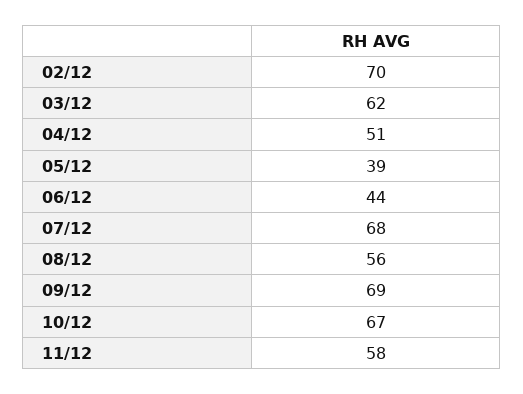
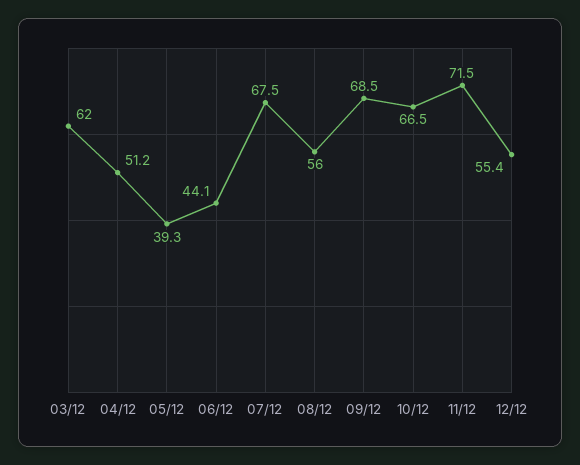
02/12: 70 -> none
11/12: 58 -> 71.5
12/12: none -> 55.4

